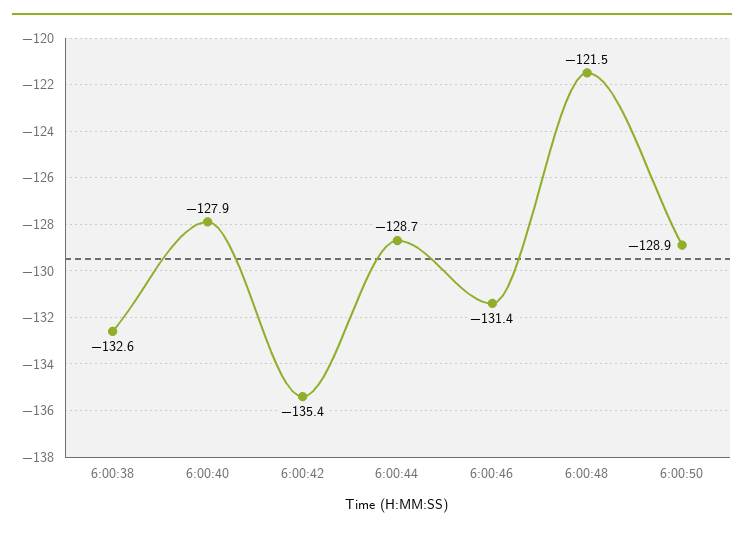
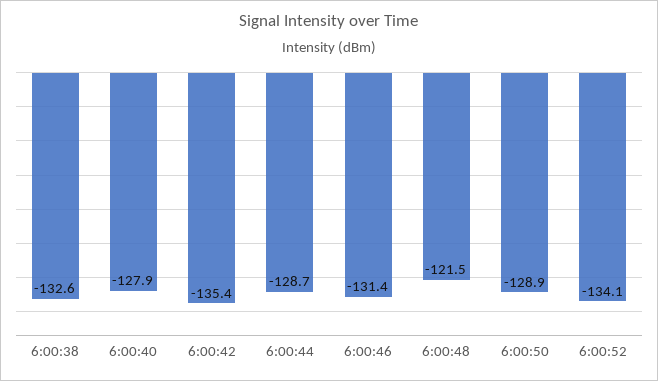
6:00:52: none -> -134.1

